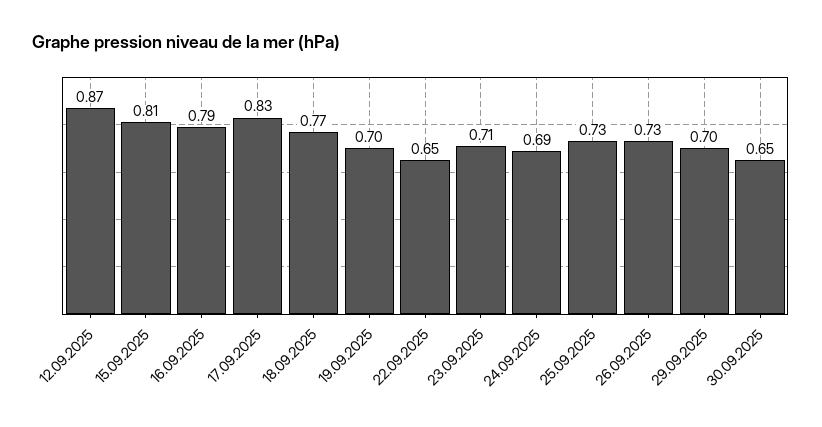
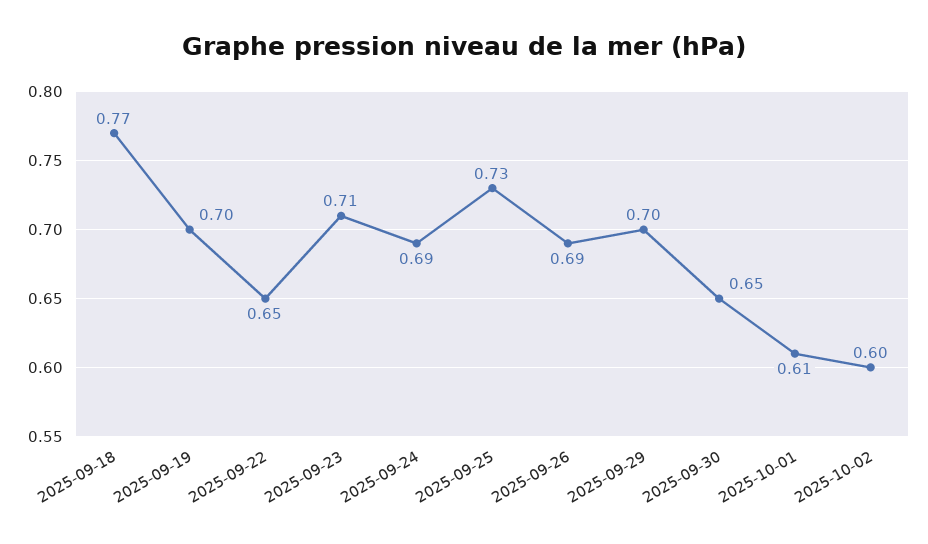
12.09.2025: 0.87 -> none
15.09.2025: 0.81 -> none
16.09.2025: 0.79 -> none
17.09.2025: 0.83 -> none
26.09.2025: 0.73 -> 0.69
2025-10-01: none -> 0.61
2025-10-02: none -> 0.6

